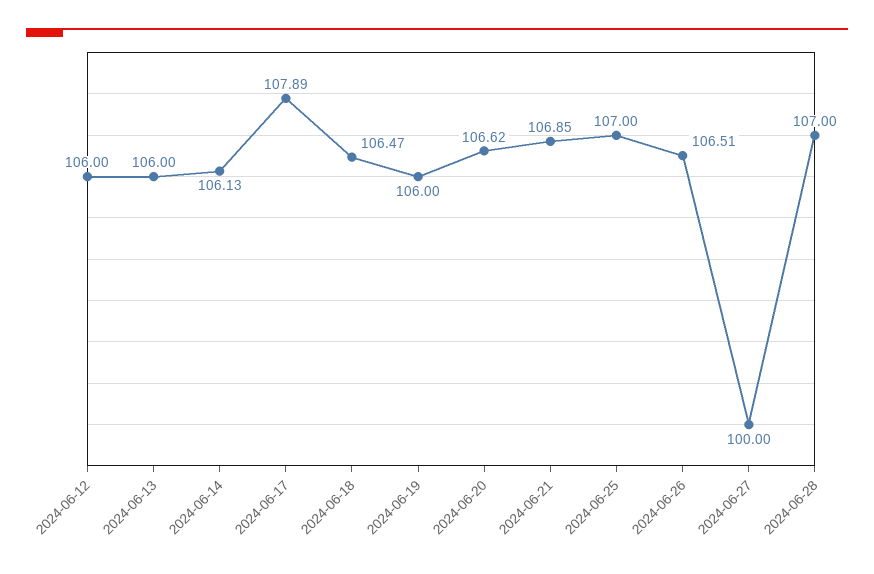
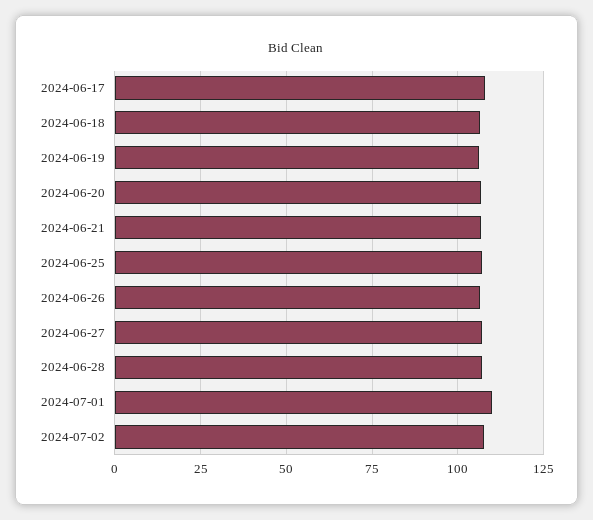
2024-06-12: 106 -> none
2024-06-13: 106 -> none
2024-06-14: 106.13 -> none
2024-06-27: 100 -> 107.5
2024-07-01: none -> 110
2024-07-02: none -> 107.5

